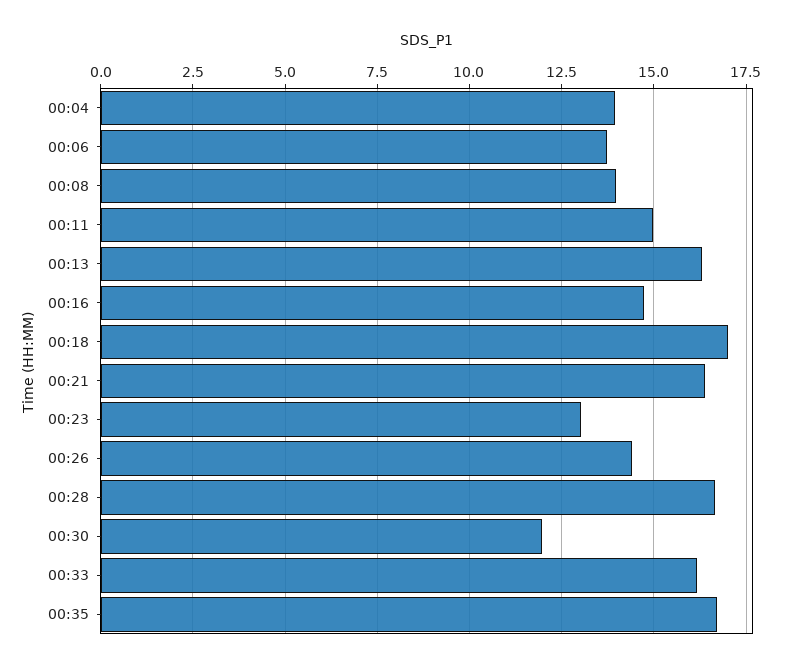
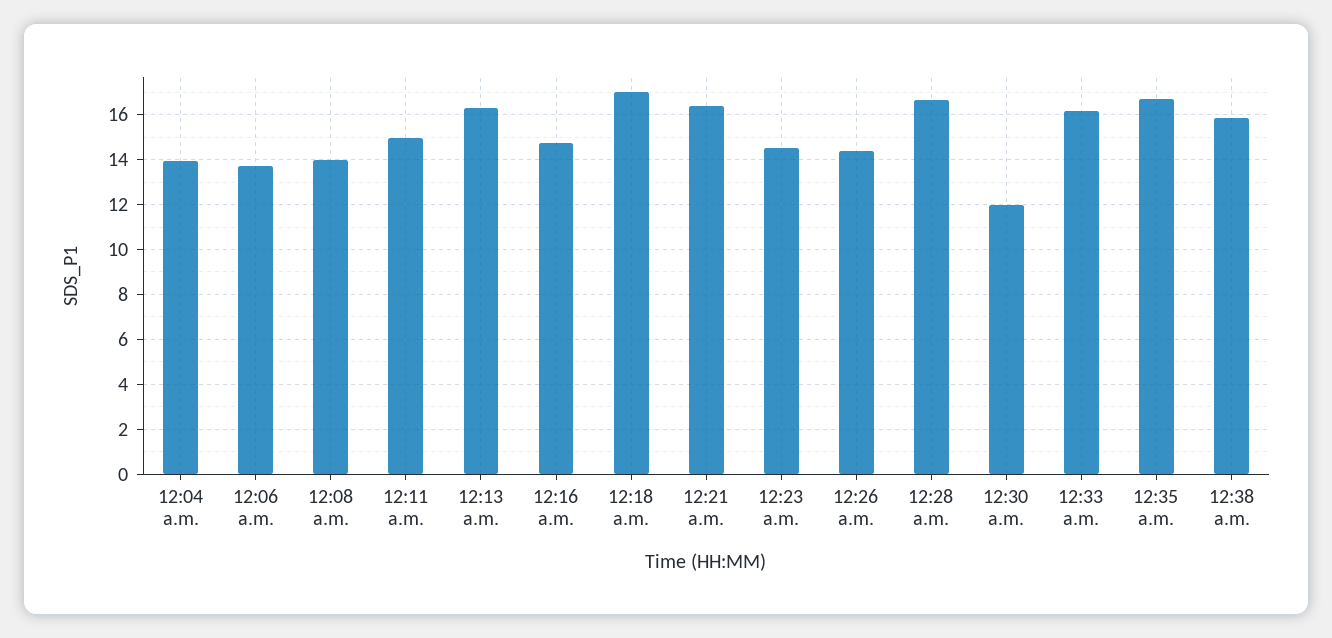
00:23: 13 -> 14.5
12:38 a.m.: none -> 16

